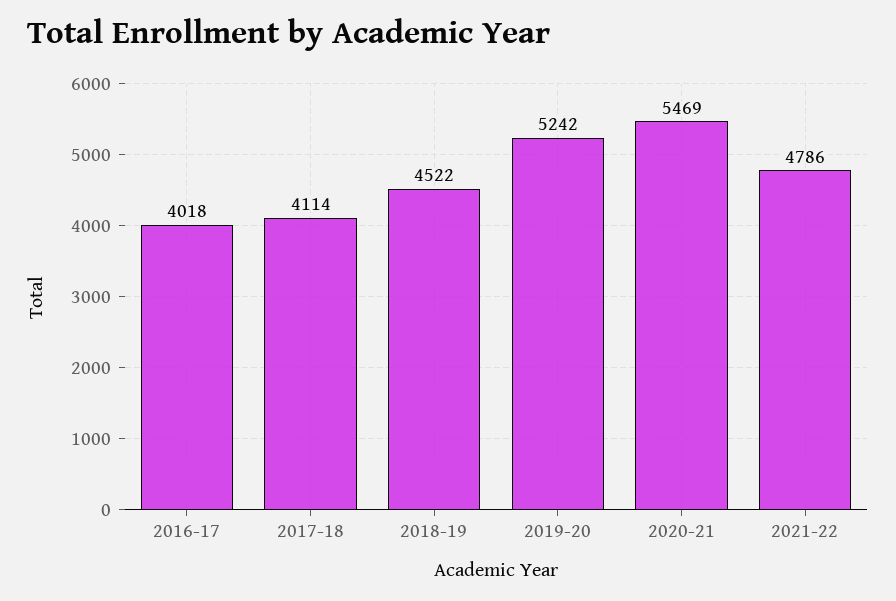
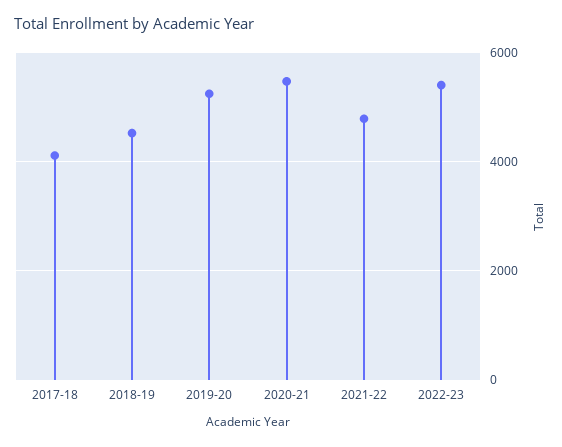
2016-17: 4018 -> none
2022-23: none -> 5400

